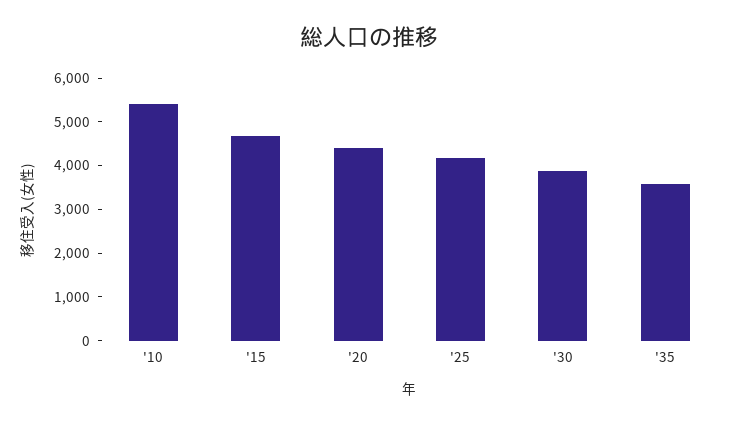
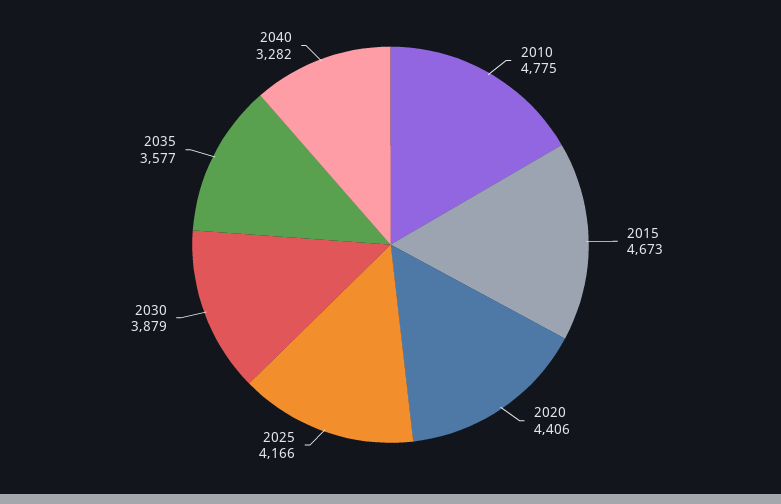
'10: 5400 -> 4775
2040: none -> 3282

